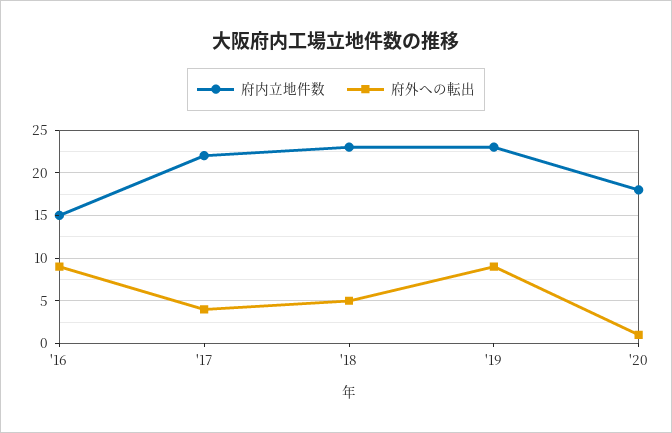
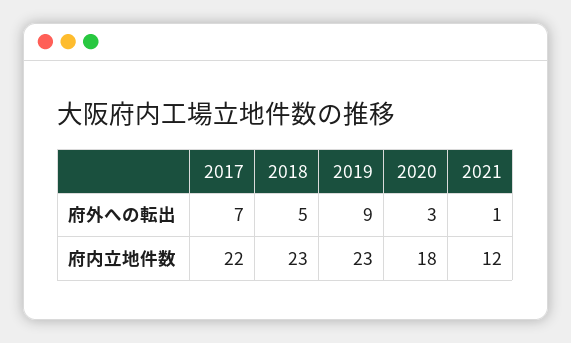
府内立地件数, '16: 15 -> none
府外への転出, '16: 9 -> none
府外への転出, '17: 4 -> 7
府外への転出, '20: 1 -> 3
府外への転出, 2021: none -> 1
府内立地件数, 2021: none -> 12

